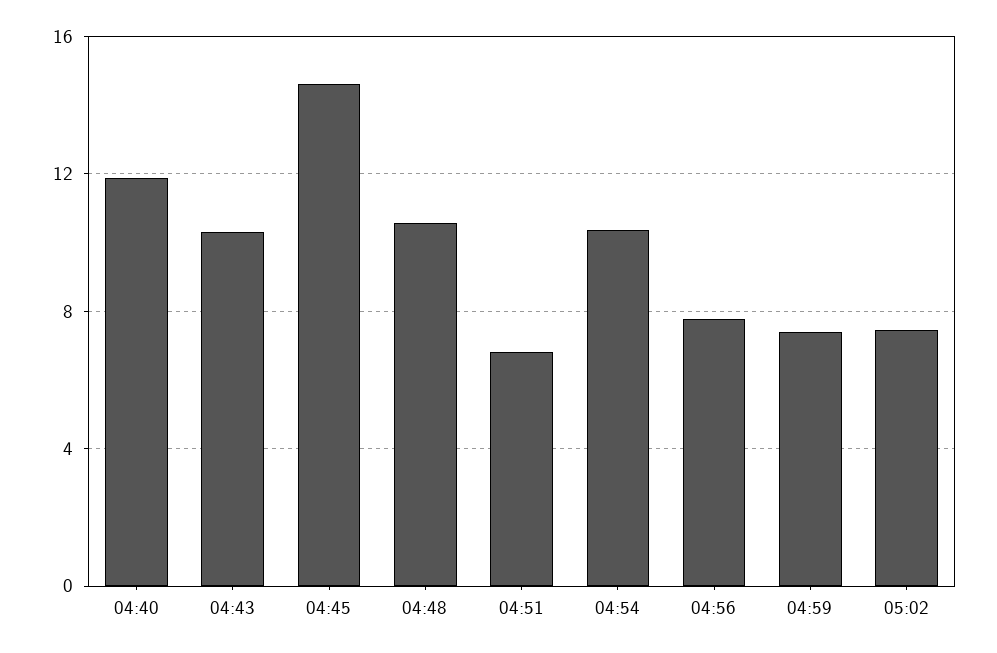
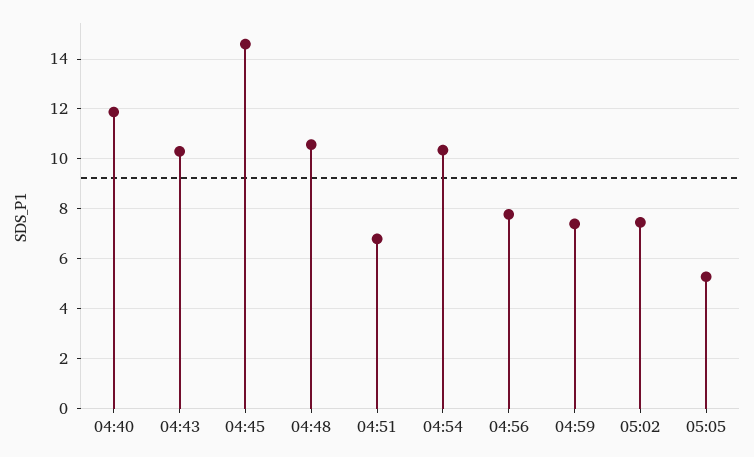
05:05: none -> 5.25

